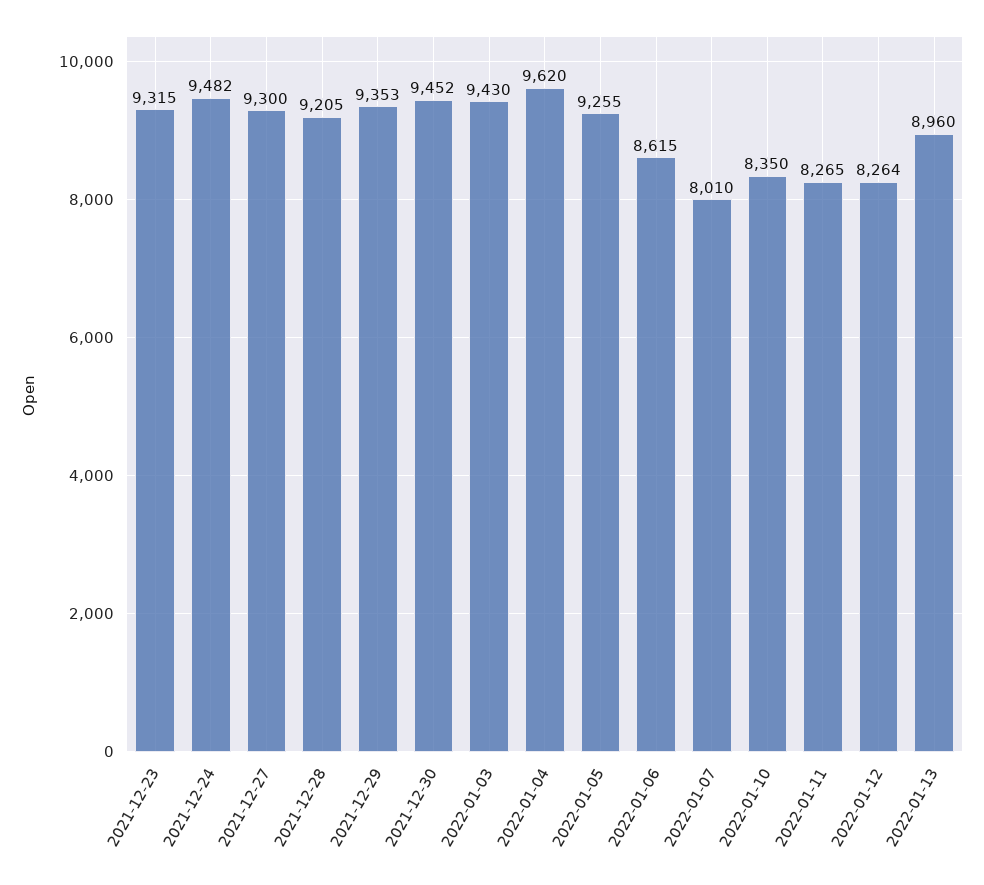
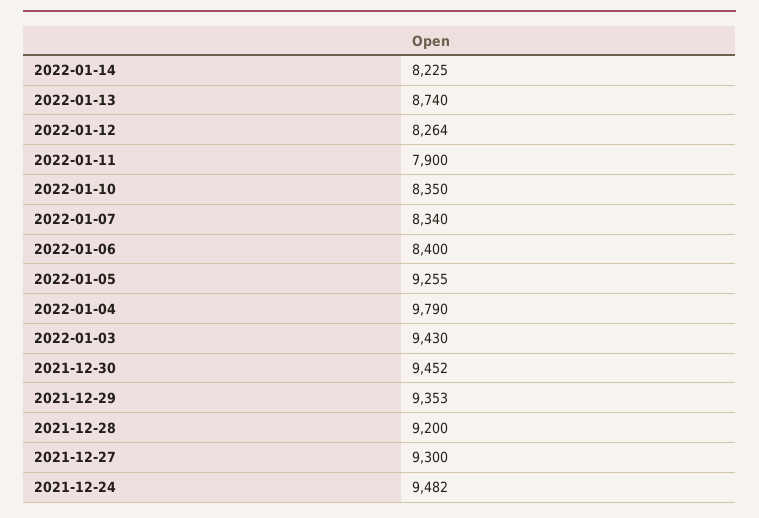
2021-12-23: 9315 -> none
2021-12-28: 9205 -> 9200
2022-01-04: 9620 -> 9790
2022-01-06: 8615 -> 8400
2022-01-07: 8010 -> 8340
2022-01-11: 8265 -> 7900
2022-01-13: 8960 -> 8740
2022-01-14: none -> 8225

